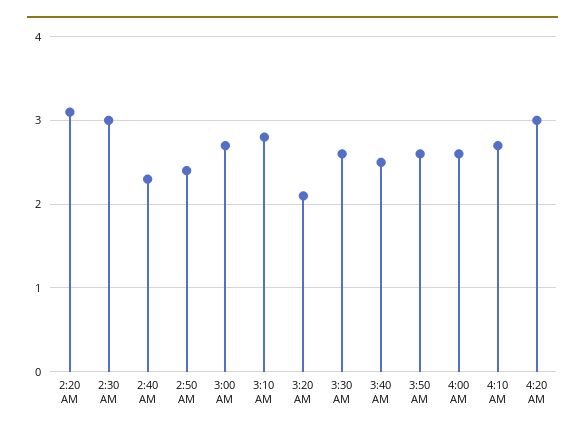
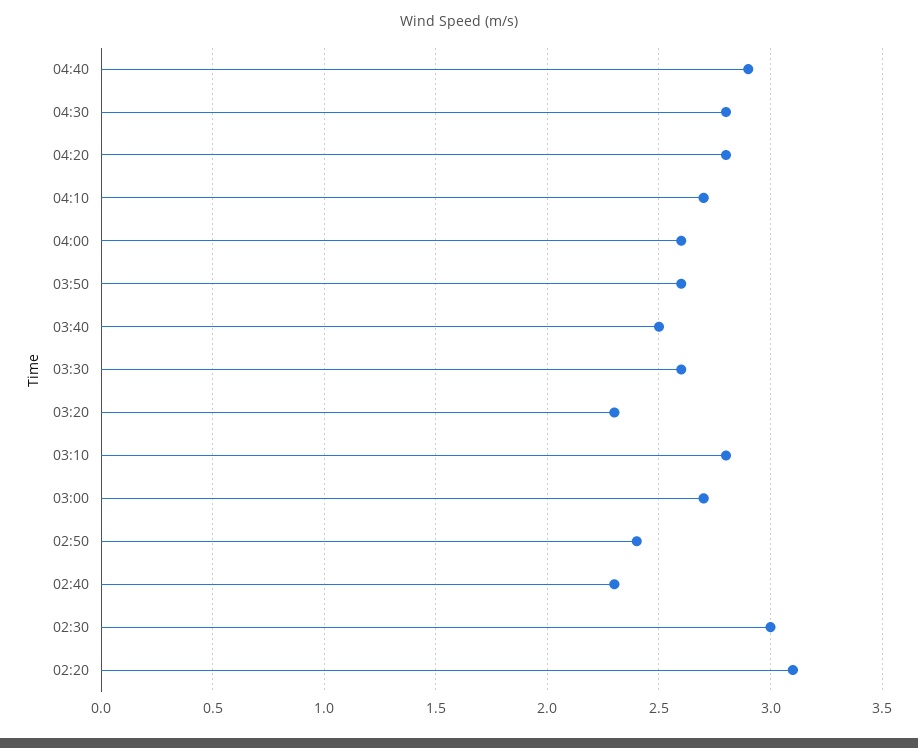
3:20 AM: 2.1 -> 2.3
4:20 AM: 3 -> 2.8
04:40: none -> 2.9
04:30: none -> 2.8

